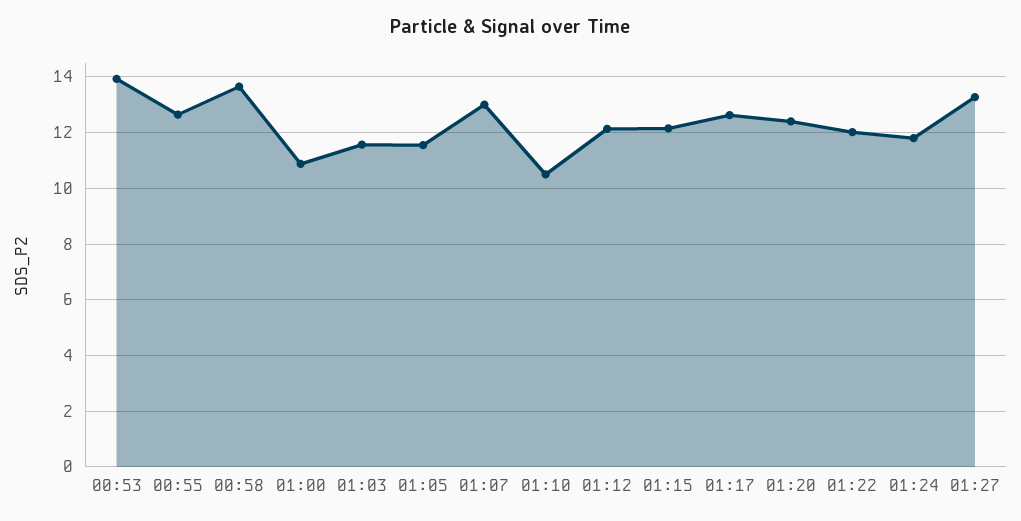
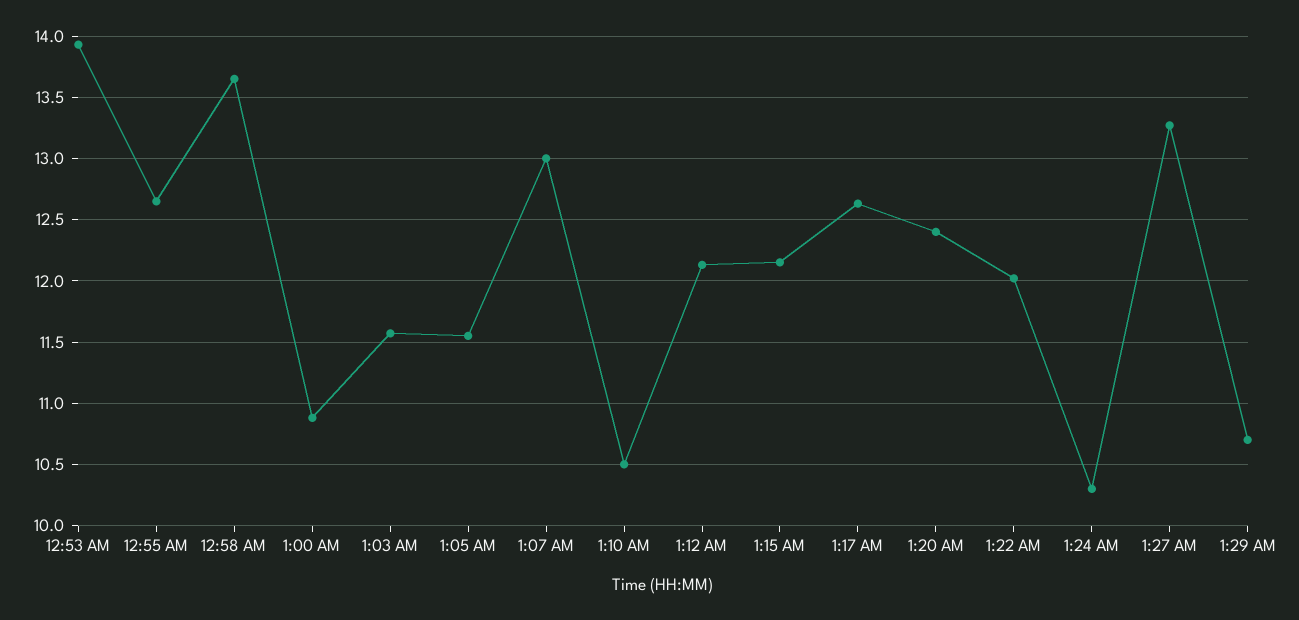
01:24: 11.75 -> 10.3
1:29 AM: none -> 10.7

